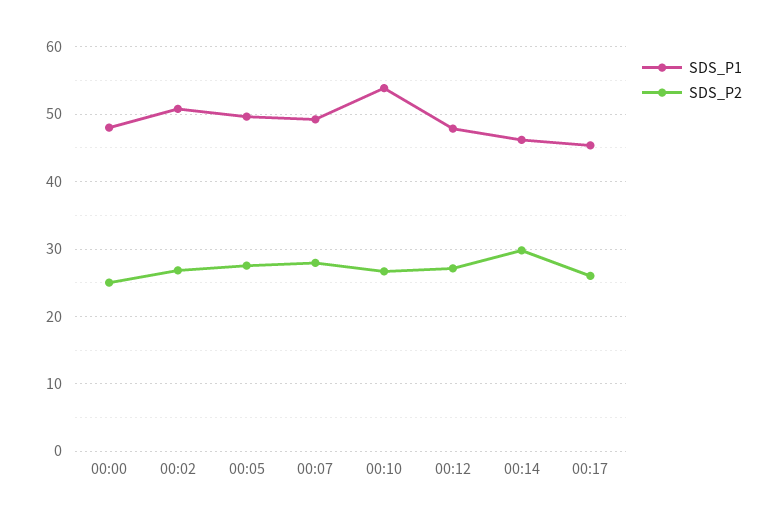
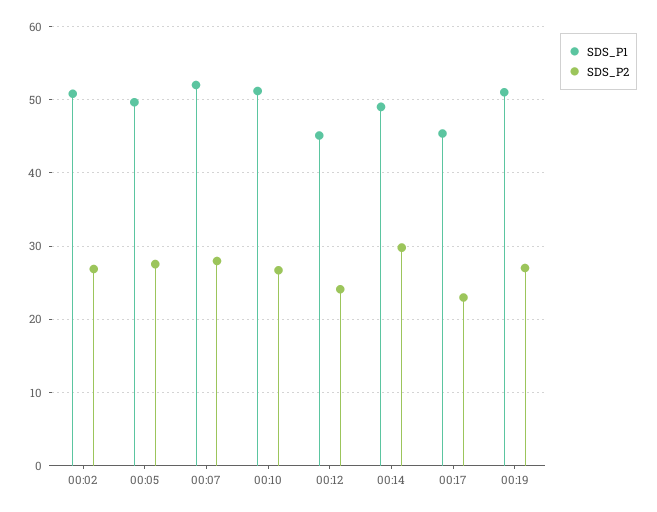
SDS_P1, 00:00: 48 -> none
SDS_P2, 00:00: 25 -> none
SDS_P1, 00:07: 49 -> 52
SDS_P1, 00:10: 54 -> 51
SDS_P1, 00:12: 48 -> 45
SDS_P2, 00:12: 27 -> 24
SDS_P1, 00:14: 46 -> 49
SDS_P2, 00:17: 26 -> 23
SDS_P1, 00:19: none -> 51
SDS_P2, 00:19: none -> 27

